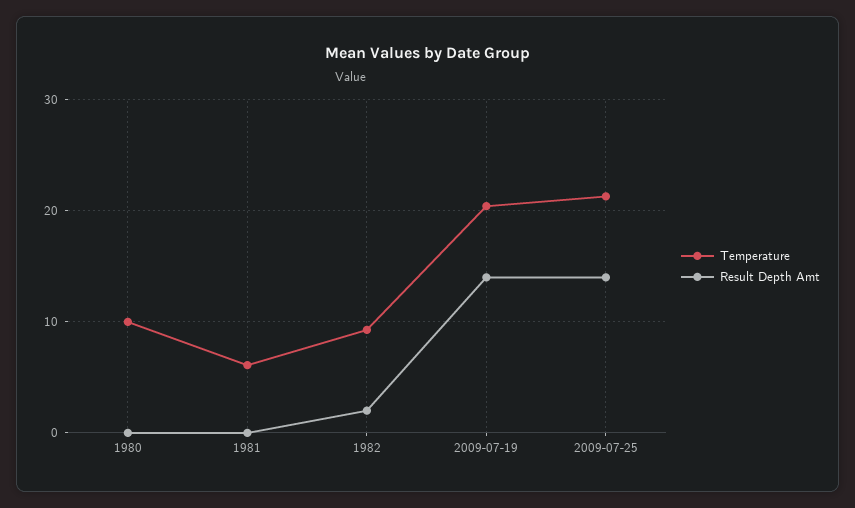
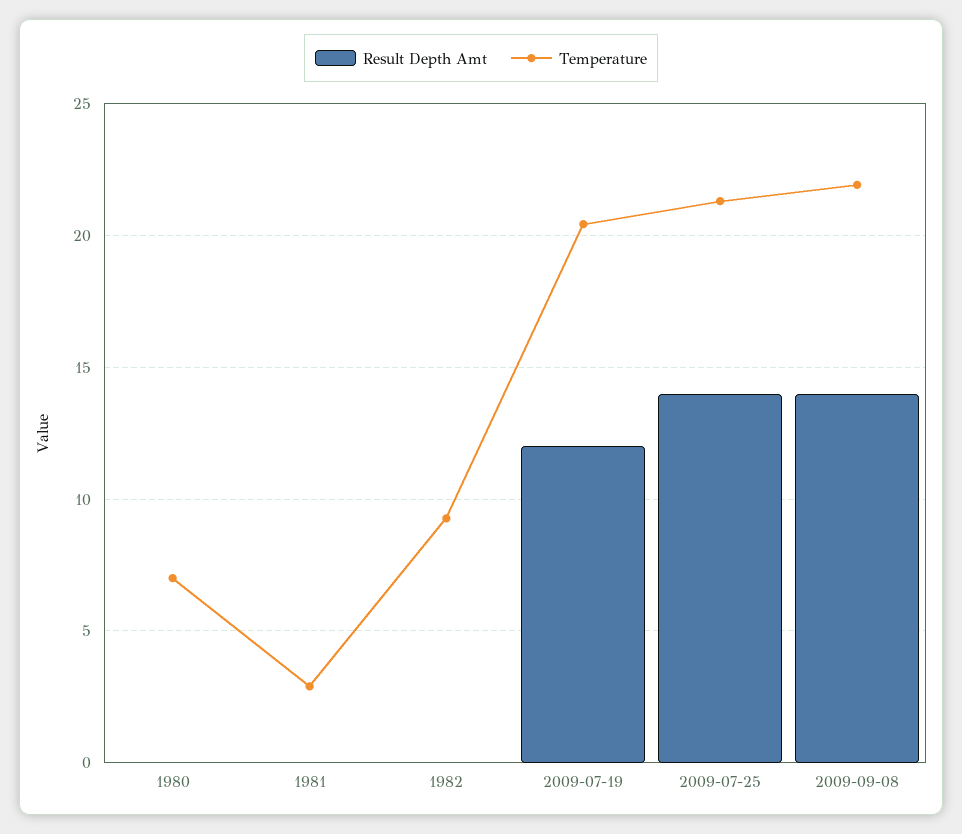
Temperature, 1980: 10 -> 7
Temperature, 1981: 6 -> 3
Result Depth Amt, 1982: 2 -> 0
Result Depth Amt, 2009-07-19: 14 -> 12
Result Depth Amt, 2009-09-08: none -> 14
Temperature, 2009-09-08: none -> 22

